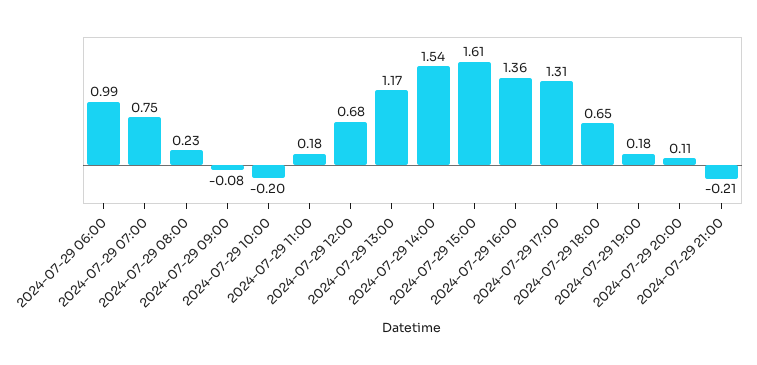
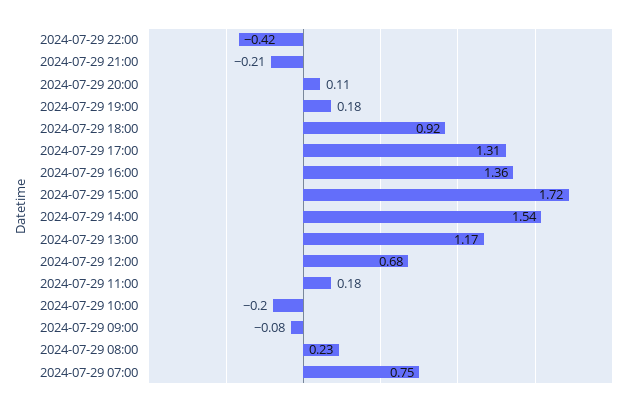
2024-07-29 06:00: 0.99 -> none
2024-07-29 15:00: 1.61 -> 1.72
2024-07-29 18:00: 0.65 -> 0.92
2024-07-29 22:00: none -> -0.42

